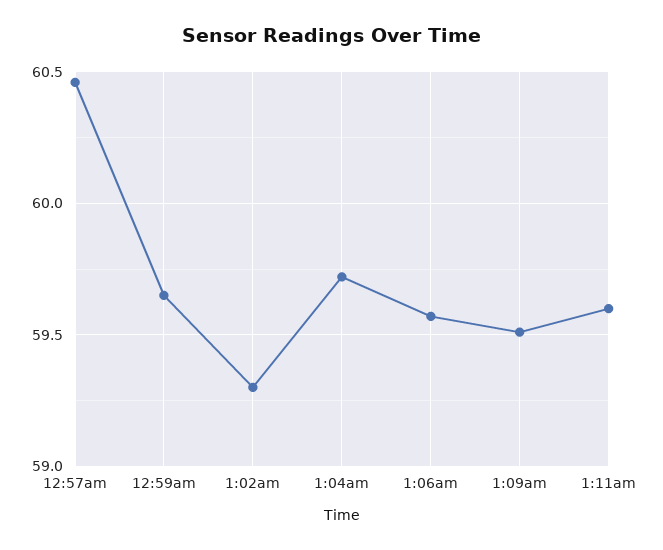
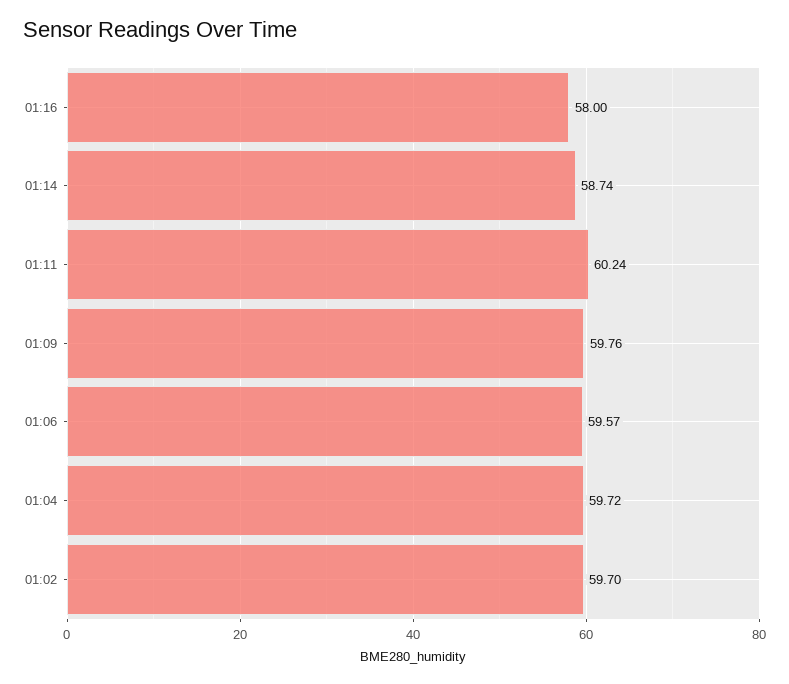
12:57am: 60.45 -> none
12:59am: 59.65 -> none
1:02am: 59.3 -> 59.7
1:09am: 59.5 -> 59.76
1:11am: 59.6 -> 60.24
01:16: none -> 58
01:14: none -> 58.74

